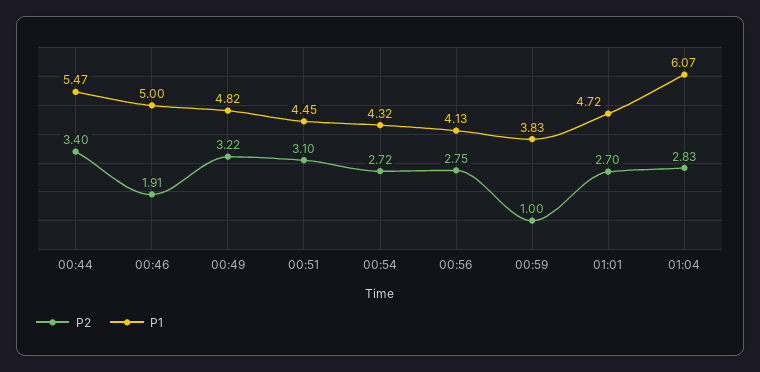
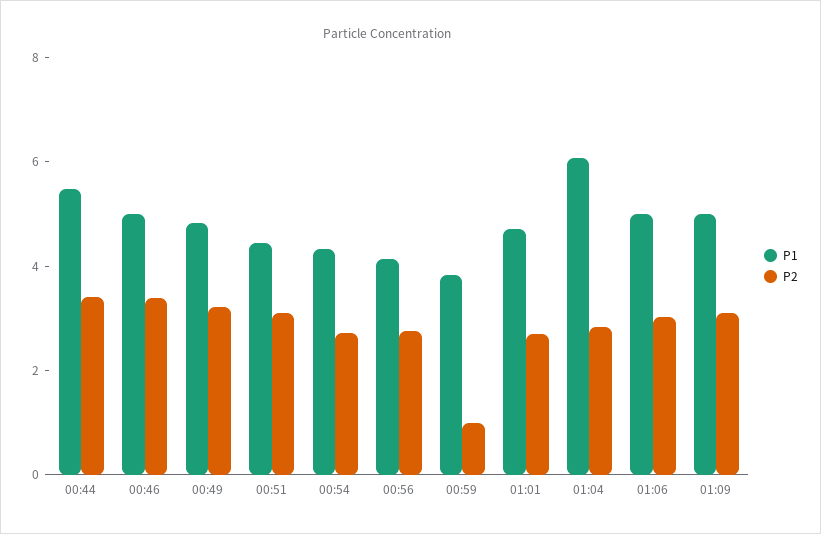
P2, 00:46: 1.91 -> 3.5
P1, 01:06: none -> 5
P2, 01:06: none -> 3
P1, 01:09: none -> 5
P2, 01:09: none -> 3

